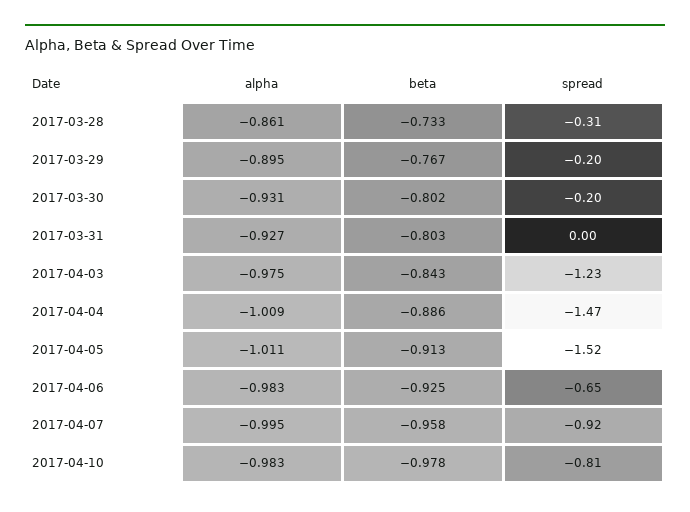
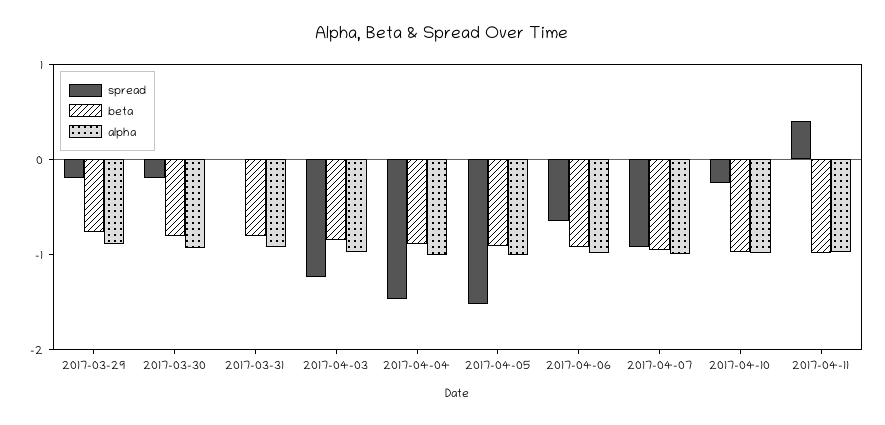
alpha, 2017-03-28: -0.861 -> none
beta, 2017-03-28: -0.733 -> none
spread, 2017-03-28: -0.31 -> none
spread, 2017-04-10: -0.81 -> -0.2
spread, 2017-04-11: none -> 0.4
beta, 2017-04-11: none -> -1
alpha, 2017-04-11: none -> -1

